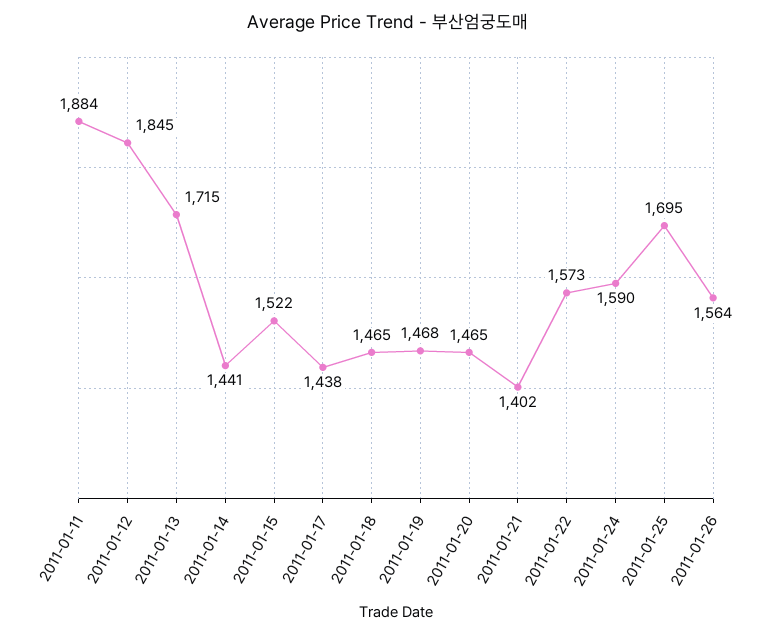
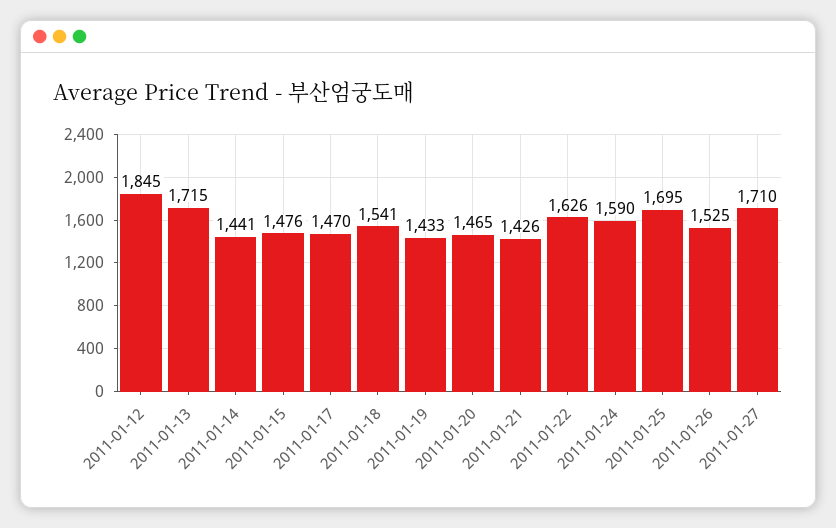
2011-01-11: 1884 -> none
2011-01-15: 1522 -> 1476
2011-01-17: 1438 -> 1470
2011-01-18: 1465 -> 1541
2011-01-19: 1468 -> 1433
2011-01-21: 1402 -> 1426
2011-01-22: 1573 -> 1626
2011-01-26: 1564 -> 1525
2011-01-27: none -> 1710

